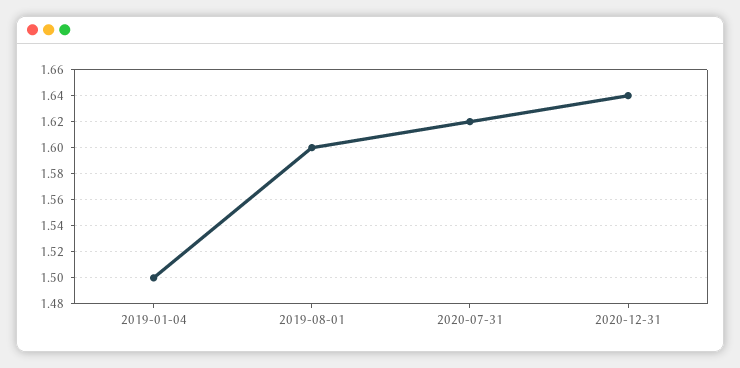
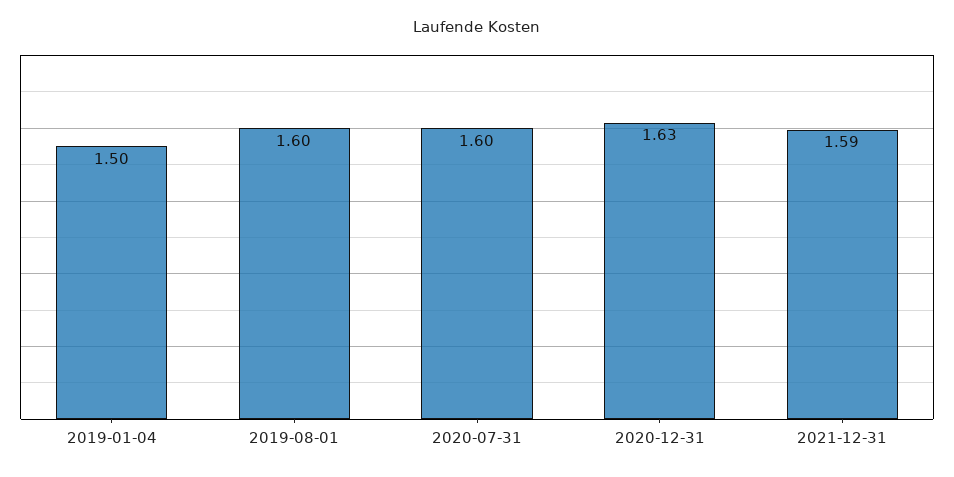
2020-07-31: 1.62 -> 1.6
2020-12-31: 1.64 -> 1.63
2021-12-31: none -> 1.59

